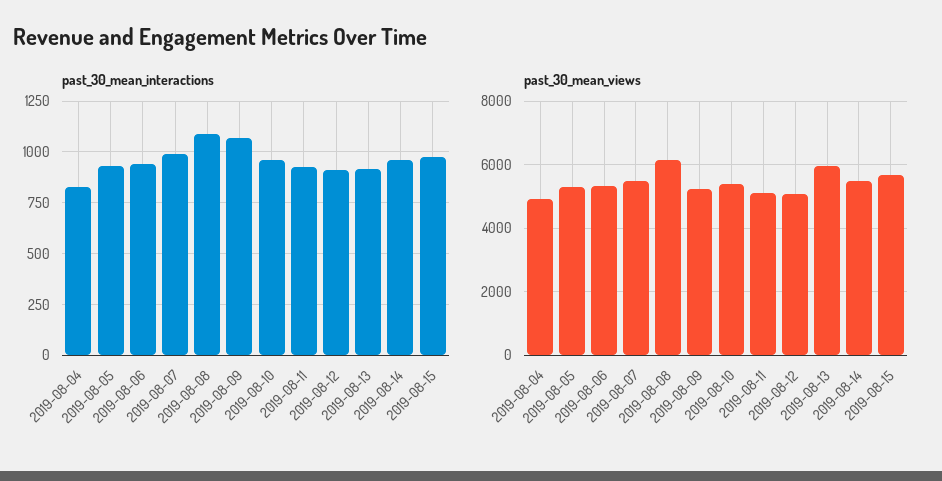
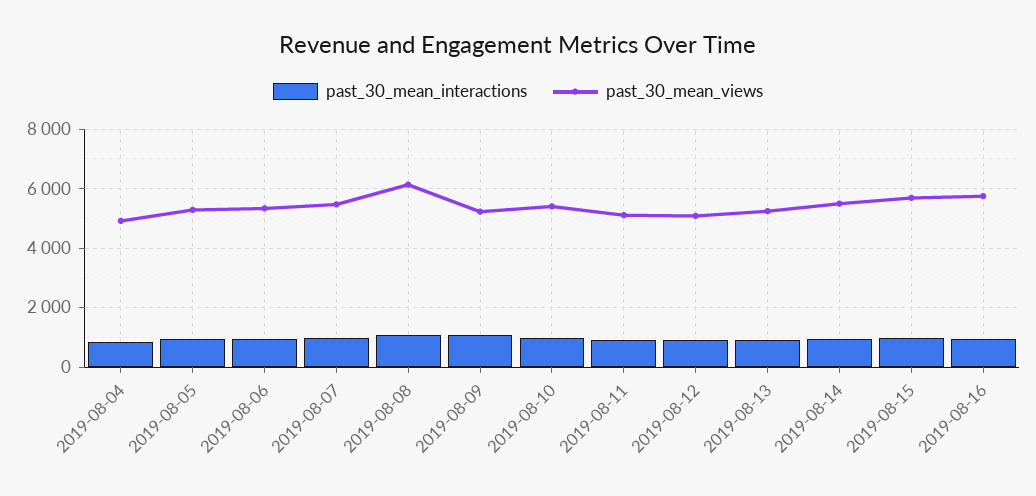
past_30_mean_views, 2019-08-13: 6000 -> 5250
past_30_mean_interactions, 2019-08-16: none -> 1000
past_30_mean_views, 2019-08-16: none -> 5750

